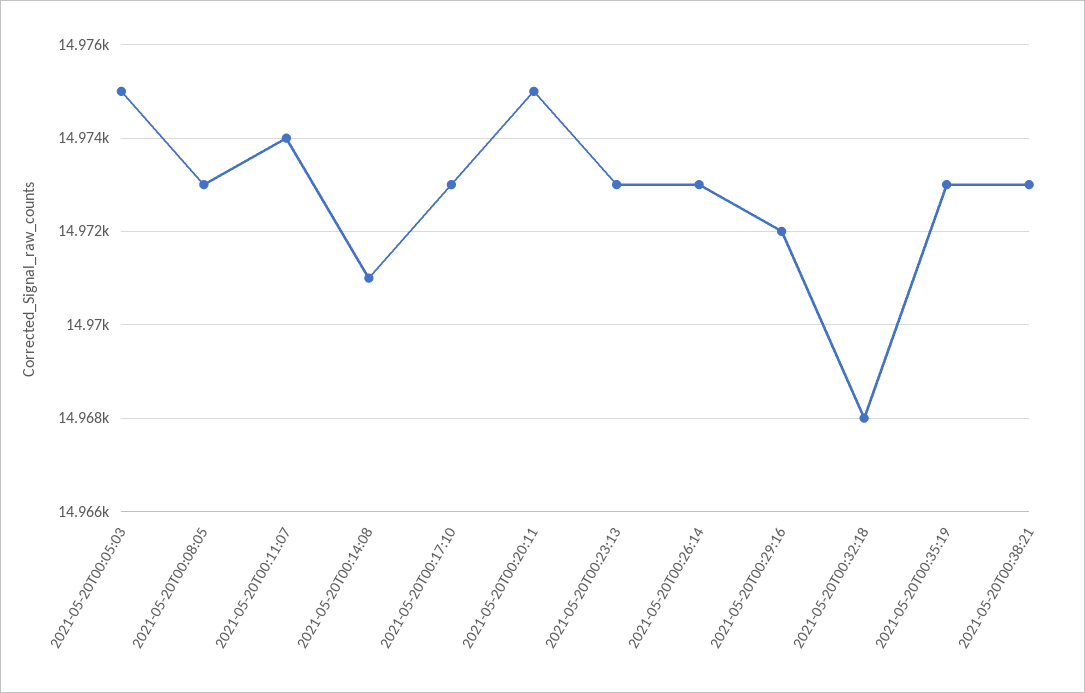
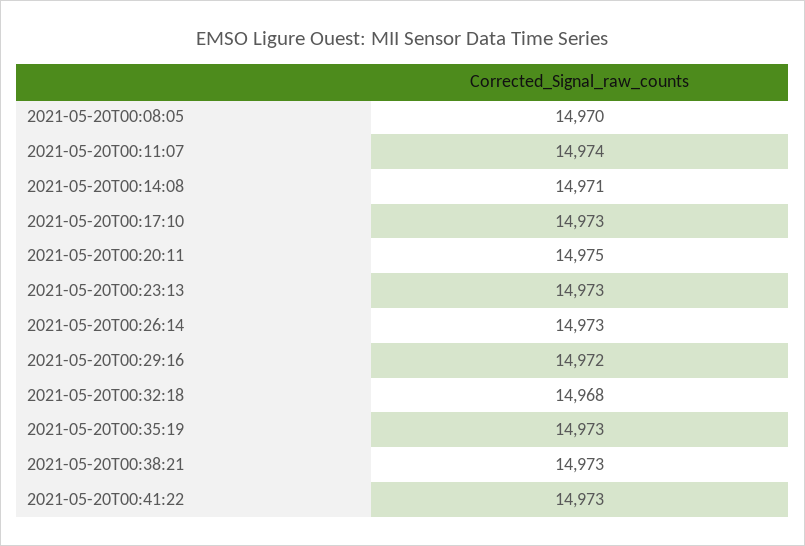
2021-05-20T00:05:03: 14975 -> none
2021-05-20T00:08:05: 14973 -> 14970
2021-05-20T00:41:22: none -> 14973

